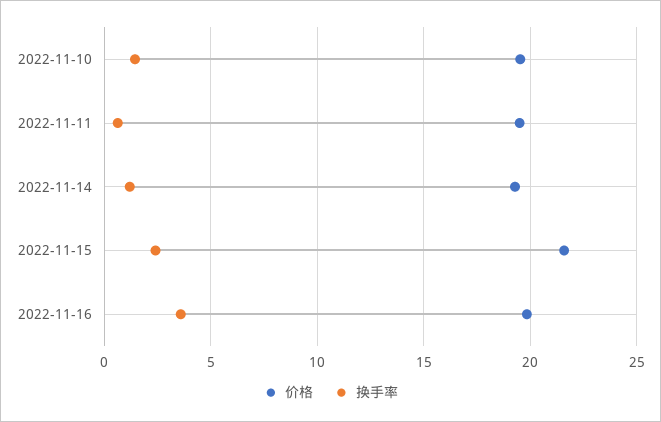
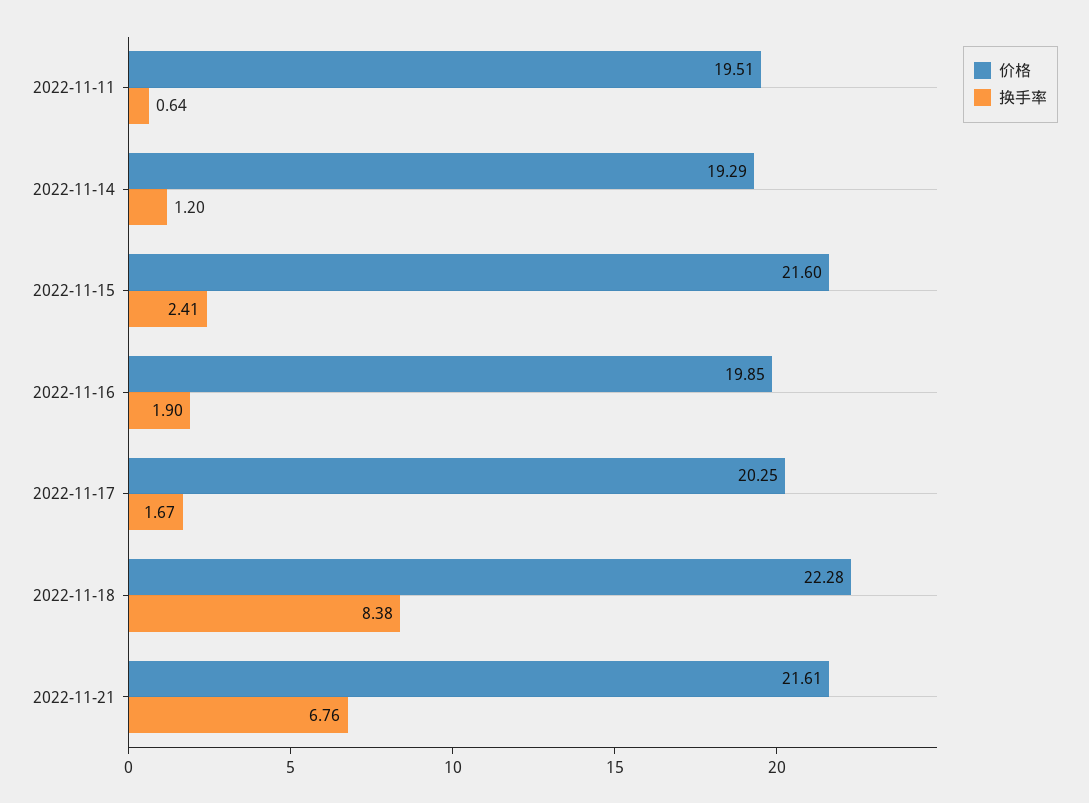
价格, 2022-11-10: 19.5 -> none
换手率, 2022-11-10: 1.5 -> none
换手率, 2022-11-16: 3.5 -> 1.9
价格, 2022-11-17: none -> 20.25
换手率, 2022-11-17: none -> 1.67
价格, 2022-11-18: none -> 22.28
换手率, 2022-11-18: none -> 8.38
价格, 2022-11-21: none -> 21.61
换手率, 2022-11-21: none -> 6.76

